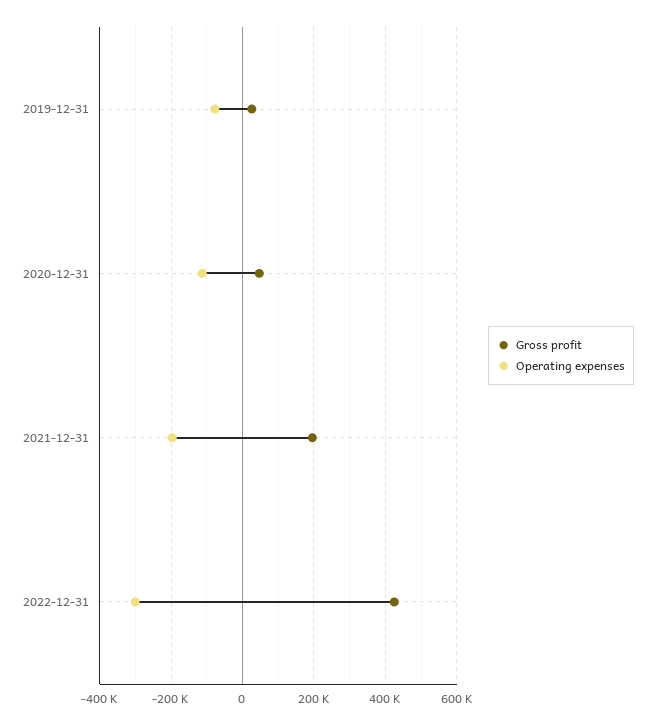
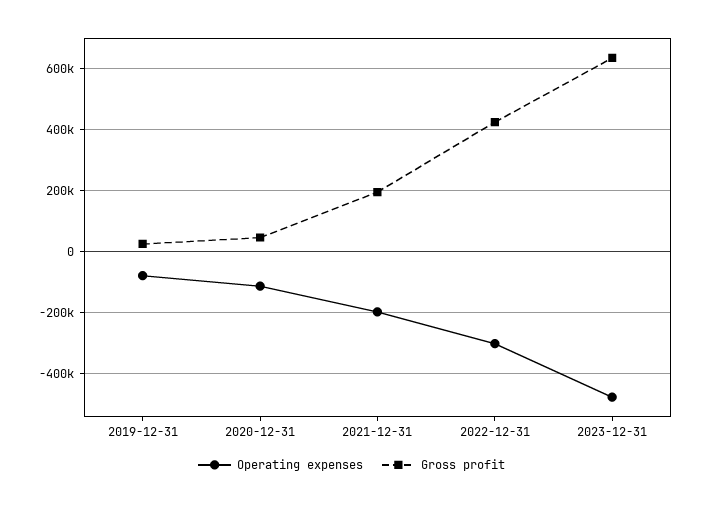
Operating expenses, 2023-12-31: none -> -480000
Gross profit, 2023-12-31: none -> 640000

